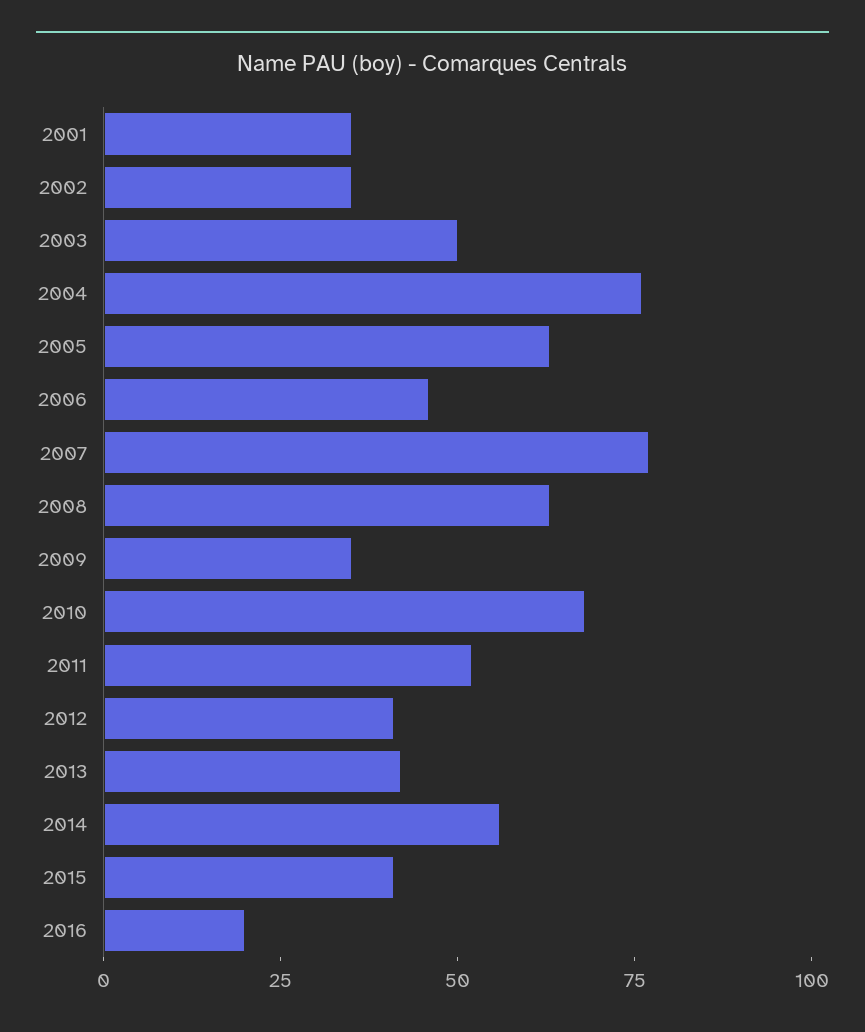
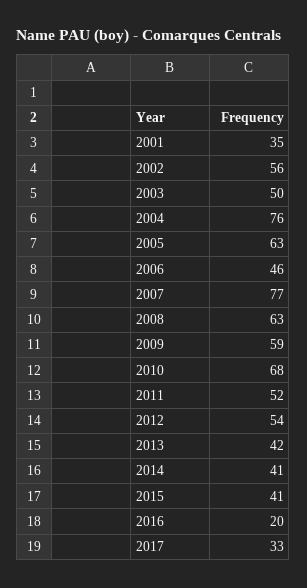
2002: 35 -> 56
2009: 35 -> 59
2012: 40 -> 54
2014: 55 -> 41
2017: none -> 33

